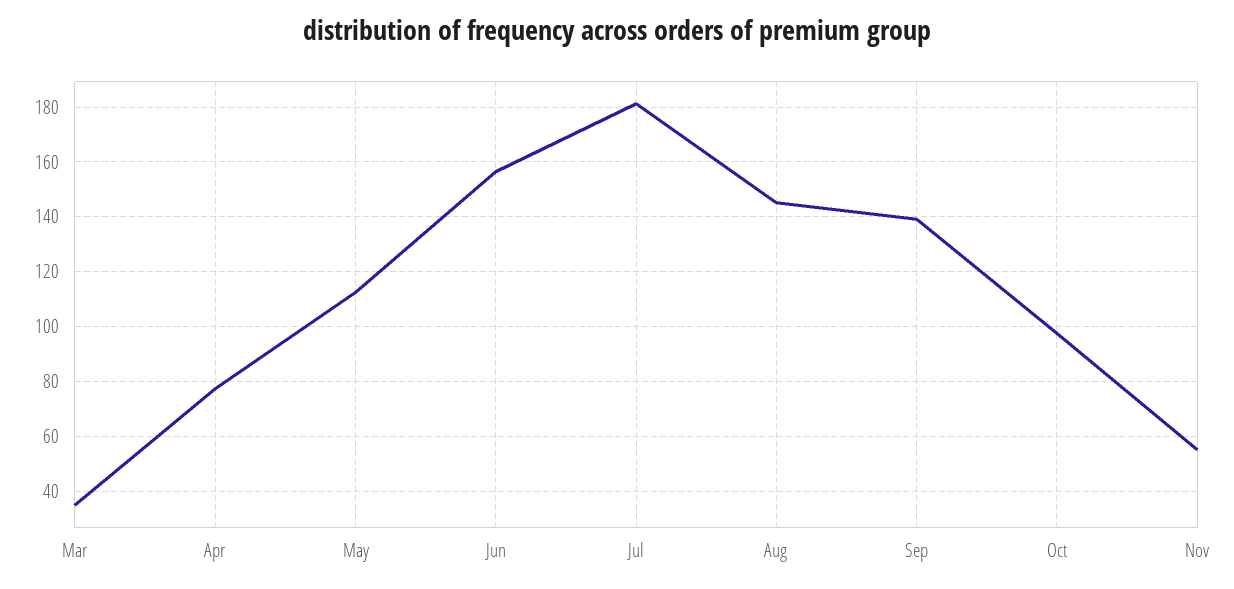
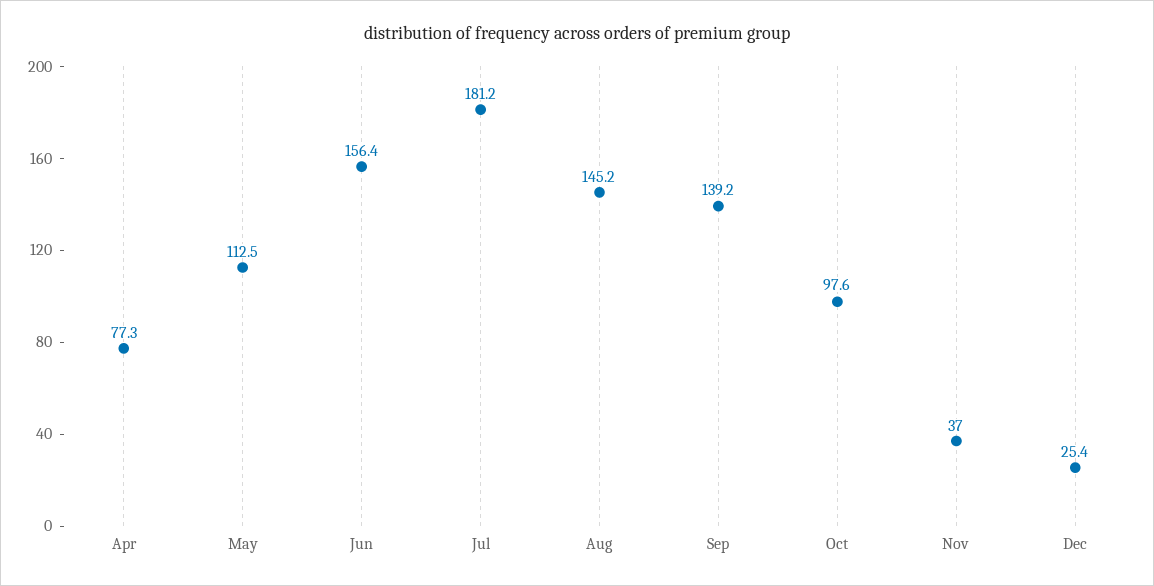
Mar: 35 -> none
Nov: 55 -> 37
Dec: none -> 25.4

